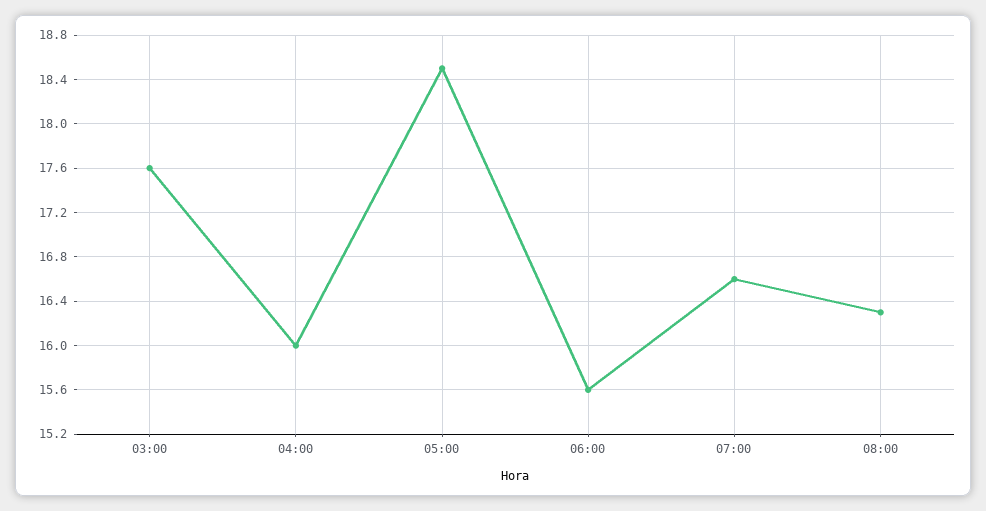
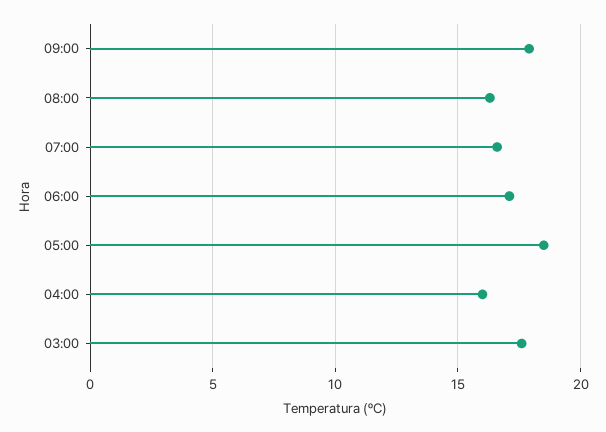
06:00: 15.6 -> 17
09:00: none -> 18

